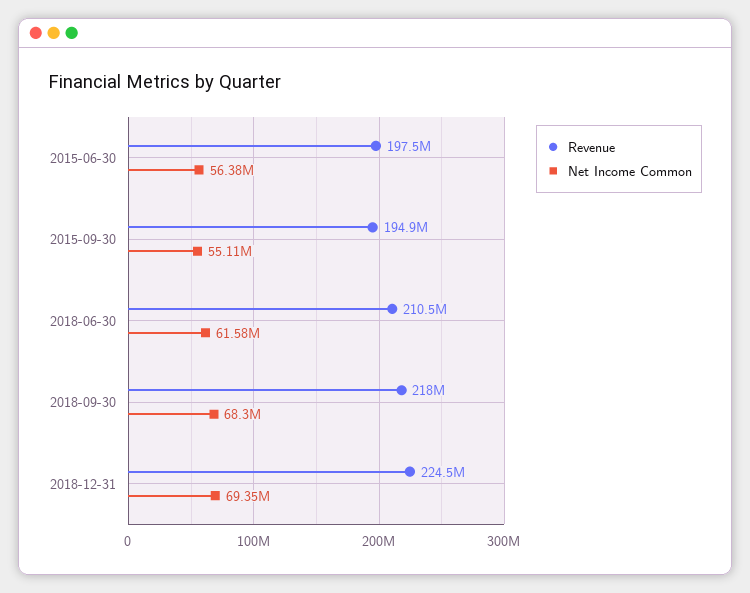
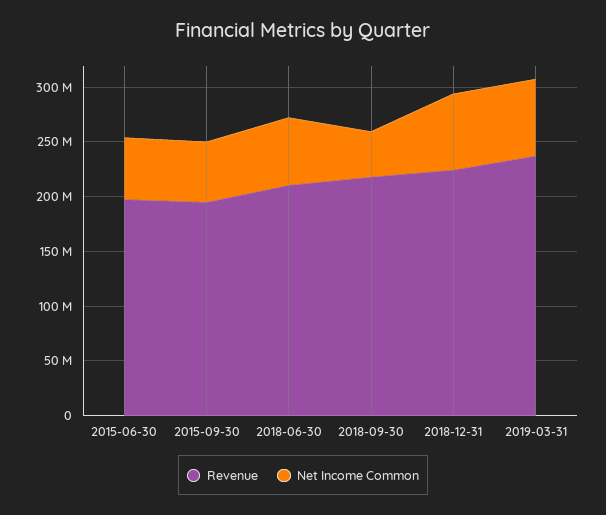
Net Income Common, 2018-09-30: 68300000 -> 40000000
Revenue, 2019-03-31: none -> 240000000
Net Income Common, 2019-03-31: none -> 70000000

